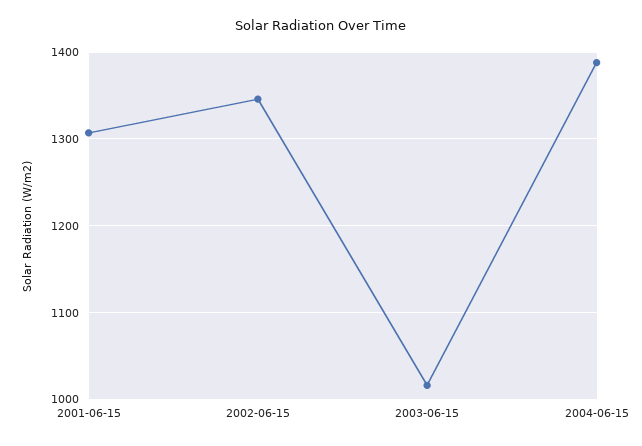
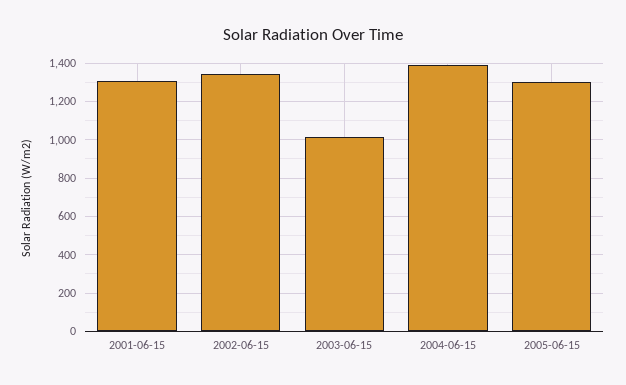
2005-06-15: none -> 1300

